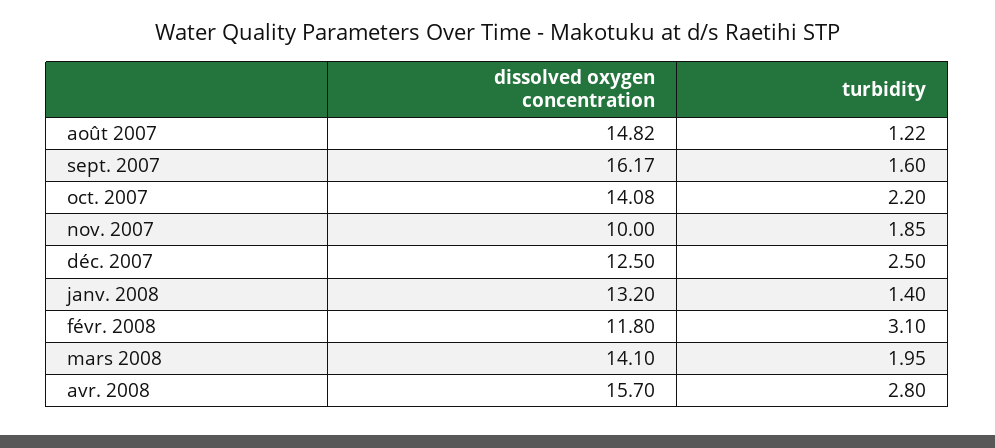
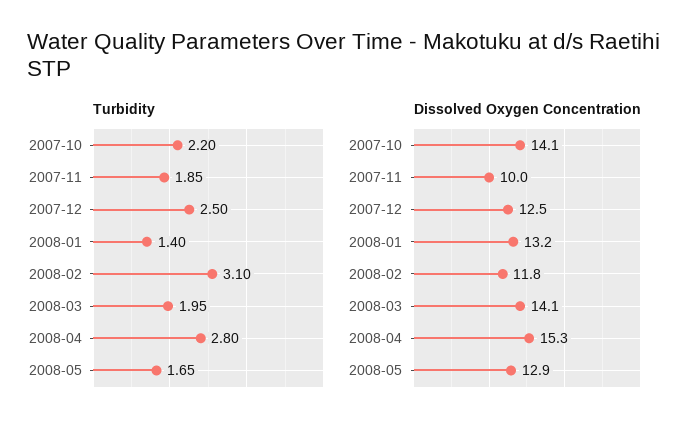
dissolved oxygen concentration, août 2007: 14.82 -> none
turbidity, août 2007: 1.22 -> none
dissolved oxygen concentration, sept. 2007: 16.17 -> none
turbidity, sept. 2007: 1.6 -> none
dissolved oxygen concentration, avr. 2008: 15.7 -> 15.3
turbidity, 2008-05: none -> 1.65
dissolved oxygen concentration, 2008-05: none -> 12.9

